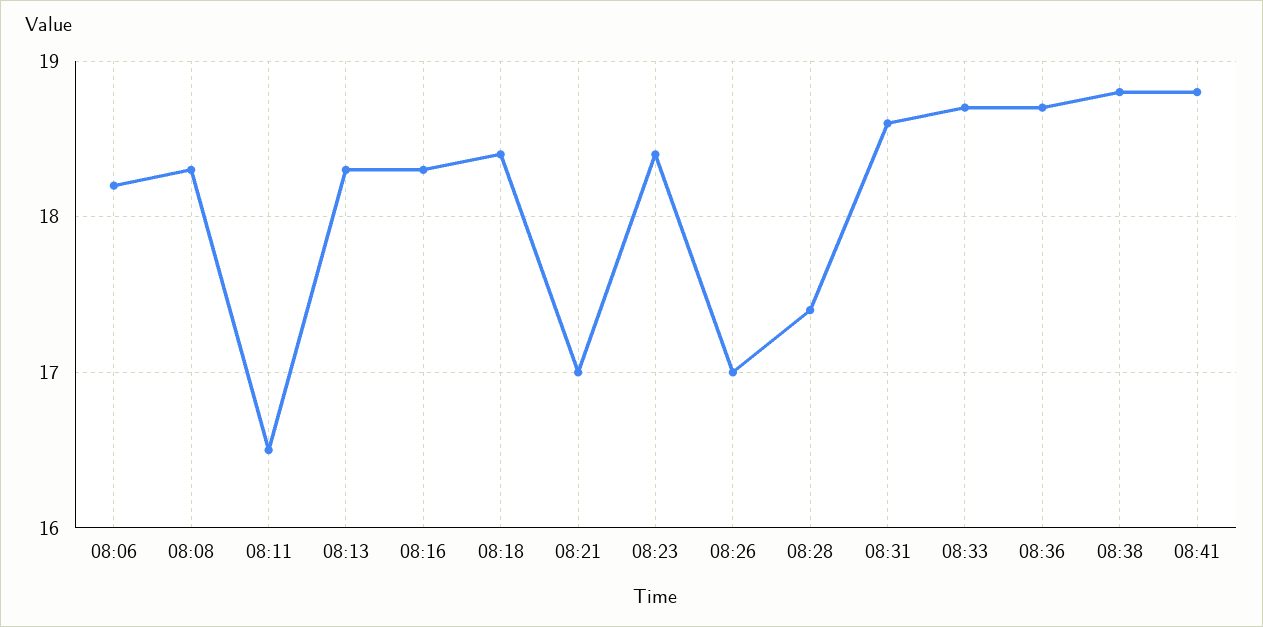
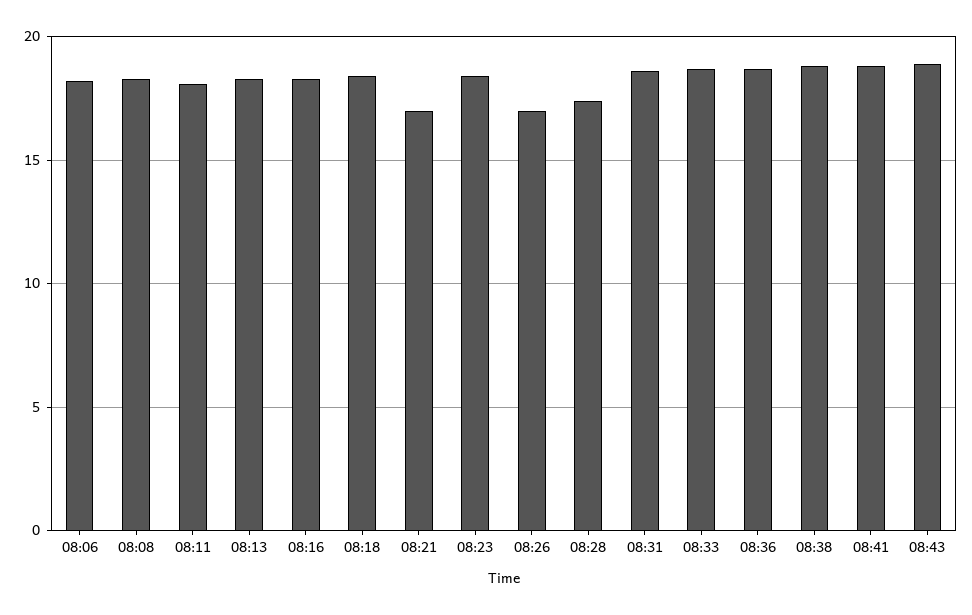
08:11: 16.5 -> 18
08:43: none -> 19

